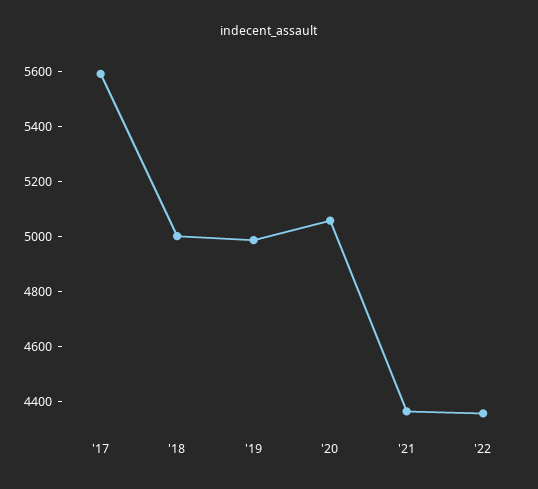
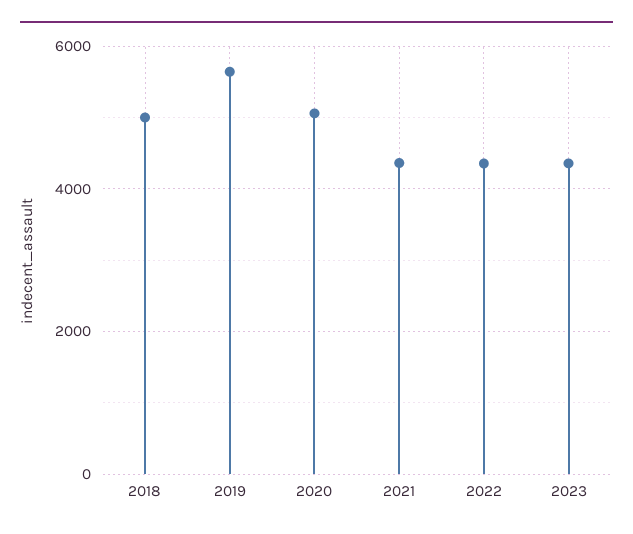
'17: 5600 -> none
'19: 5000 -> 5600
2023: none -> 4400

